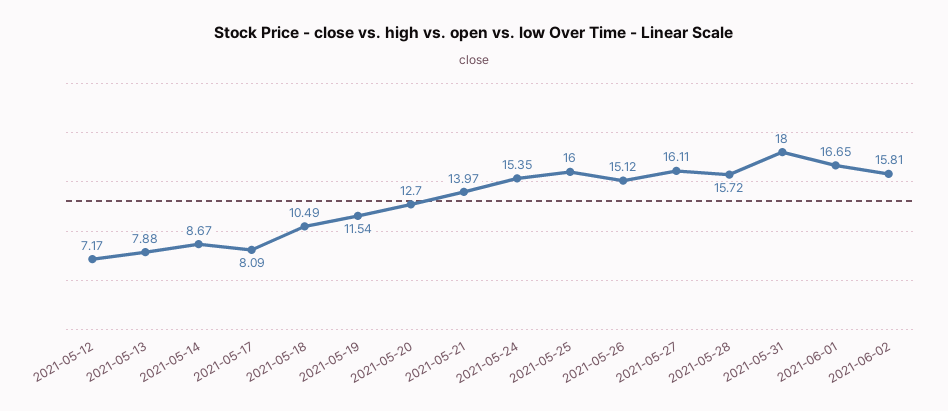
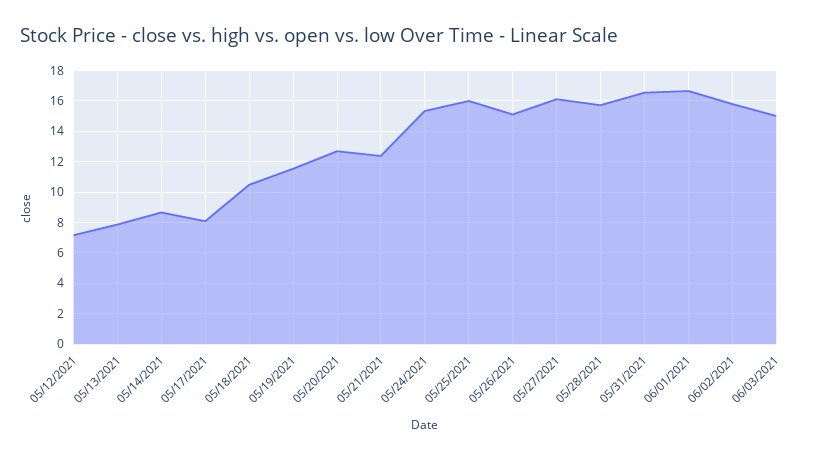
2021-05-21: 13.97 -> 12.5
2021-05-31: 18 -> 16.5
06/03/2021: none -> 15

